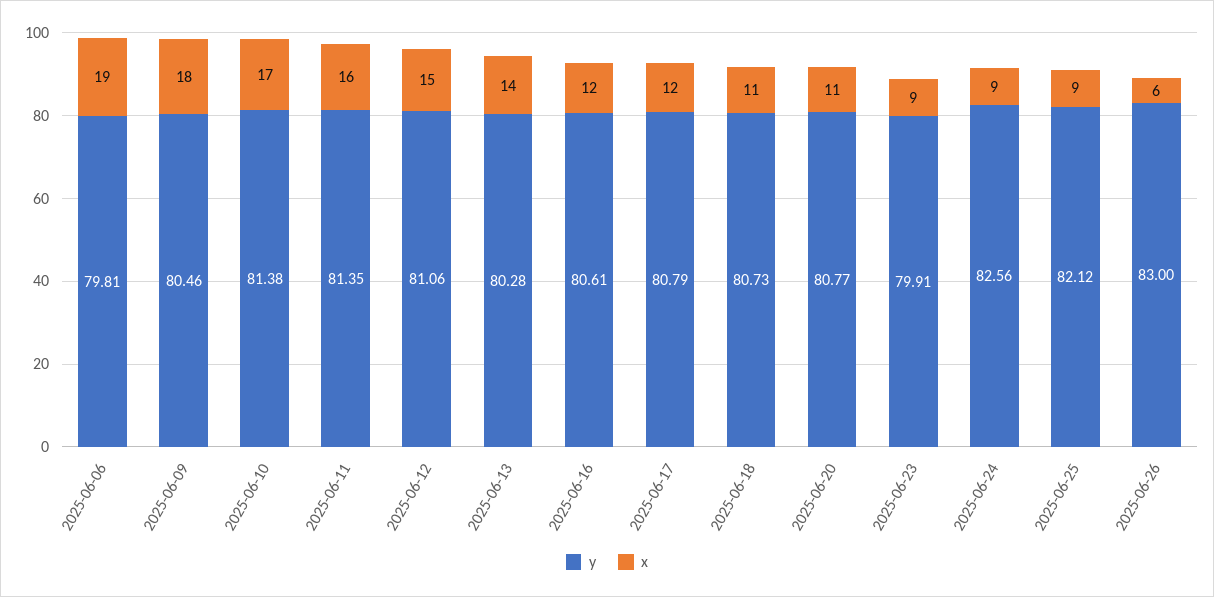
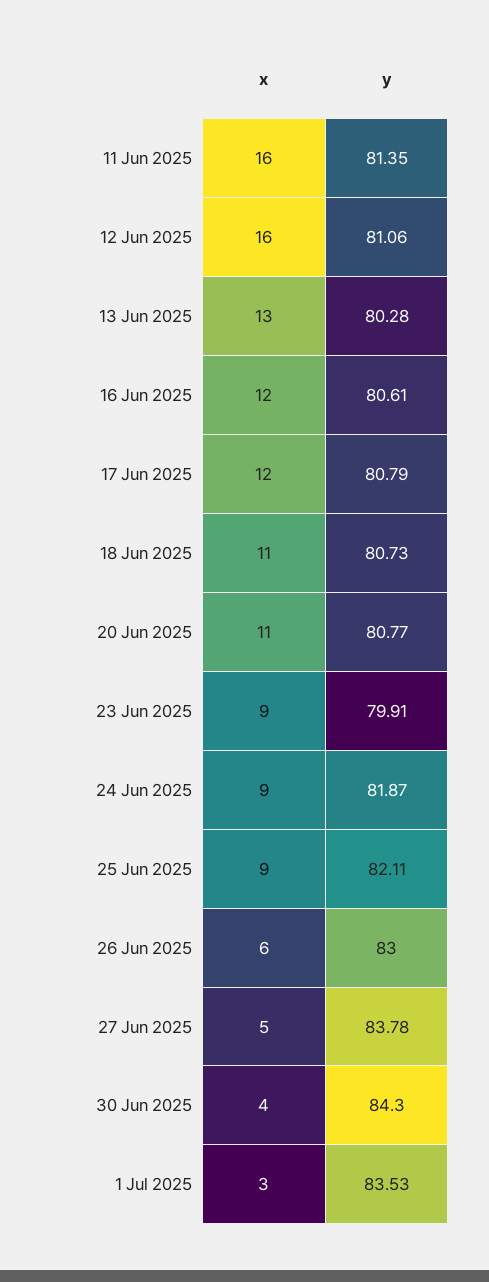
y, 2025-06-06: 79.81 -> none
x, 2025-06-06: 19 -> none
y, 2025-06-09: 80.46 -> none
x, 2025-06-09: 18 -> none
y, 2025-06-10: 81.38 -> none
x, 2025-06-10: 17 -> none
x, 2025-06-12: 15 -> 16
x, 2025-06-13: 14 -> 13
y, 2025-06-24: 82.56 -> 81.87
y, 2025-06-25: 82.12 -> 82.11
x, 27 Jun 2025: none -> 5
y, 27 Jun 2025: none -> 83.78
x, 30 Jun 2025: none -> 4
y, 30 Jun 2025: none -> 84.3
x, 1 Jul 2025: none -> 3
y, 1 Jul 2025: none -> 83.53

